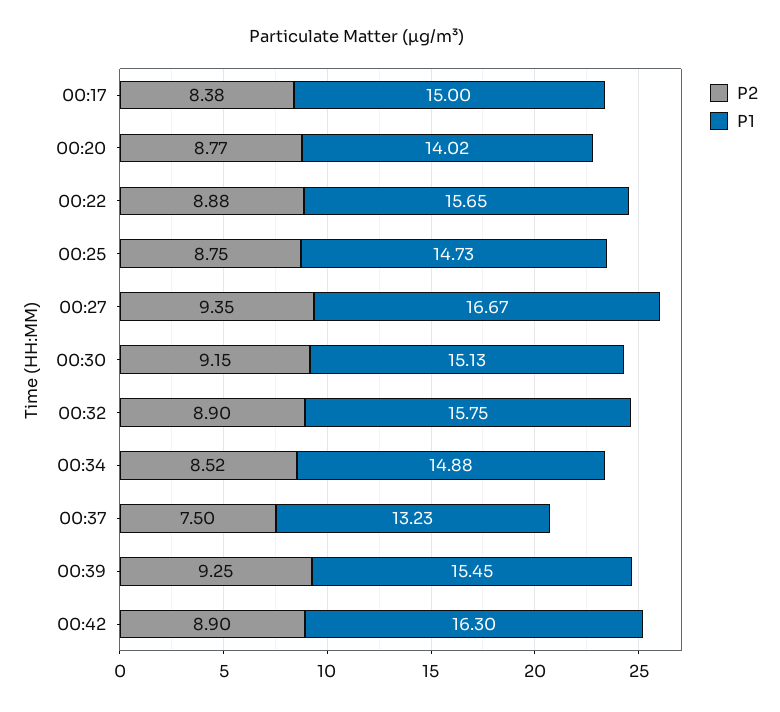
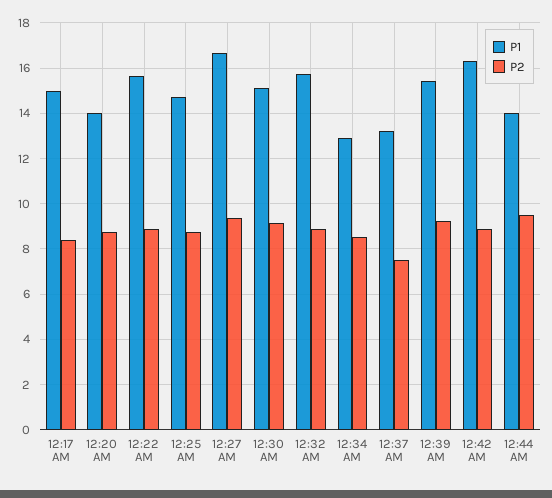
P1, 00:34: 14.88 -> 13
P1, 12:44 AM: none -> 14
P2, 12:44 AM: none -> 9.5

